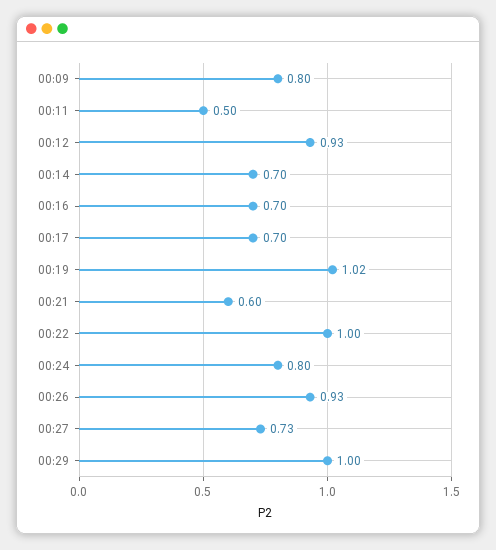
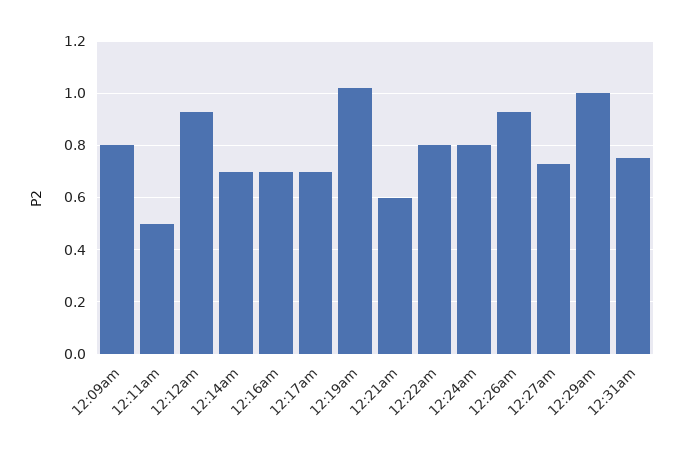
00:22: 1 -> 0.8
12:31am: none -> 0.75

